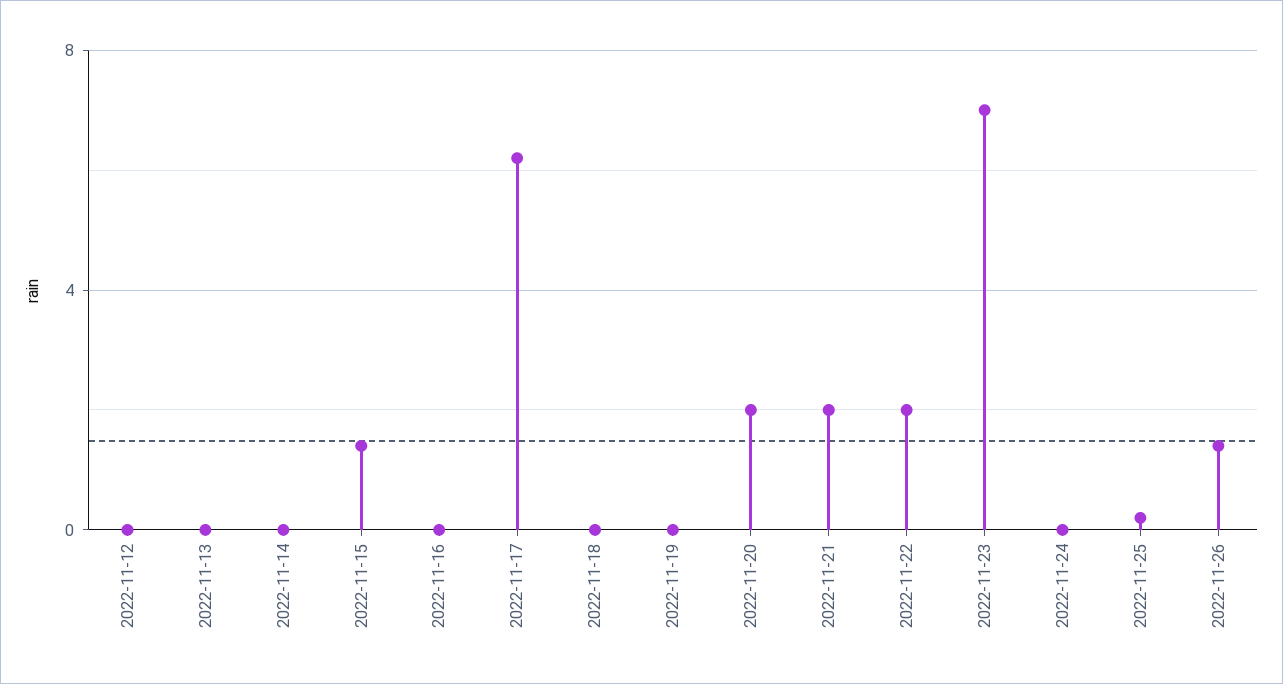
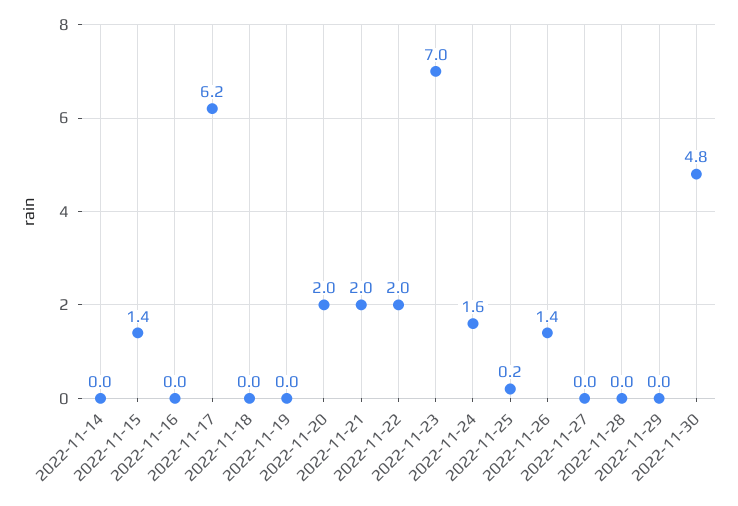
2022-11-12: 0 -> none
2022-11-13: 0 -> none
2022-11-24: 0 -> 1.6
2022-11-27: none -> 0
2022-11-28: none -> 0
2022-11-29: none -> 0
2022-11-30: none -> 4.8

